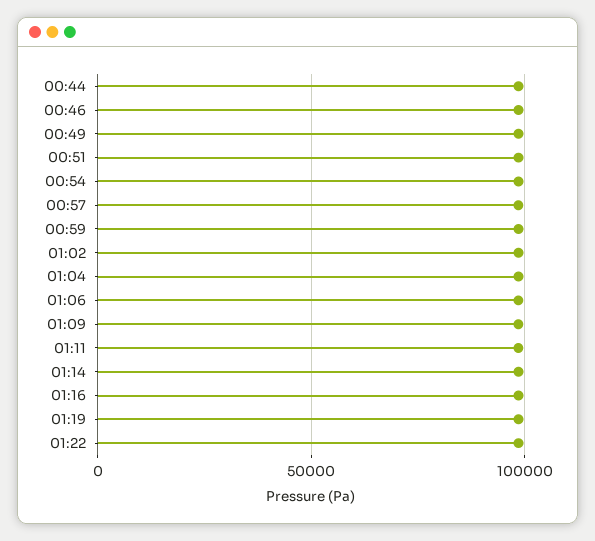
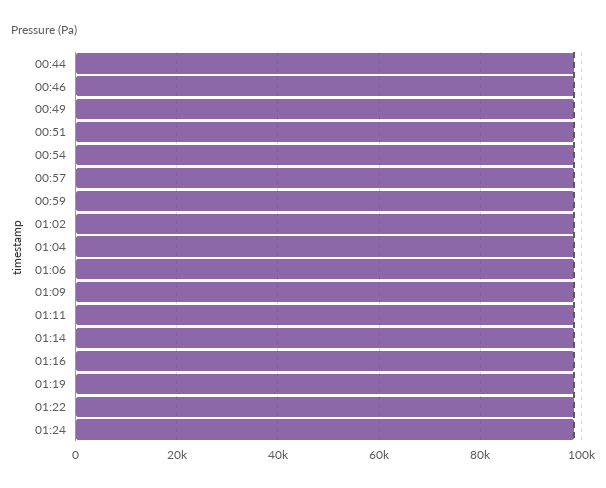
01:24: none -> 98000

